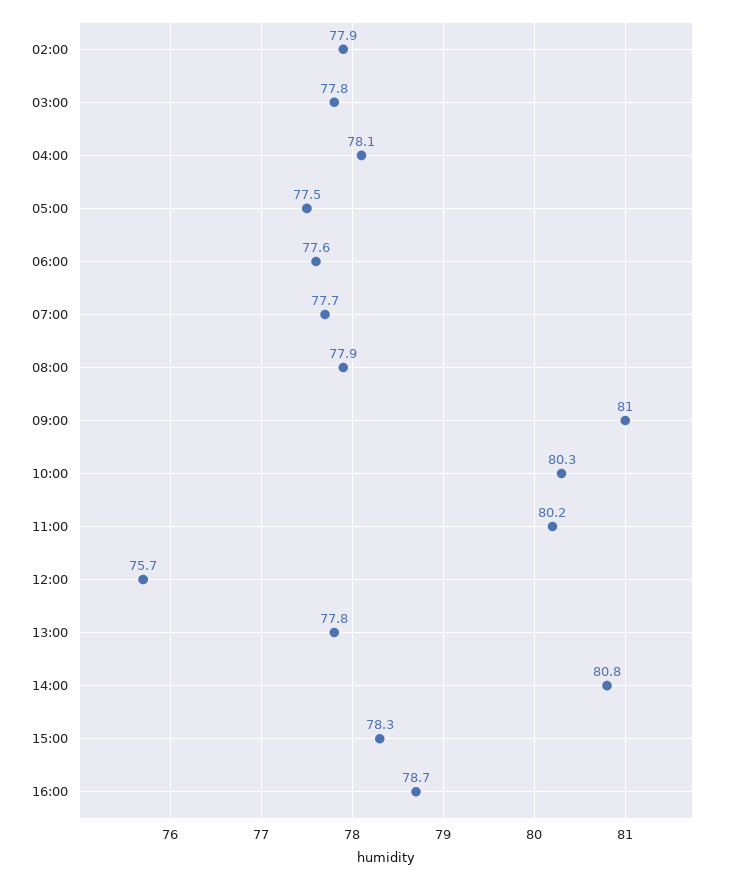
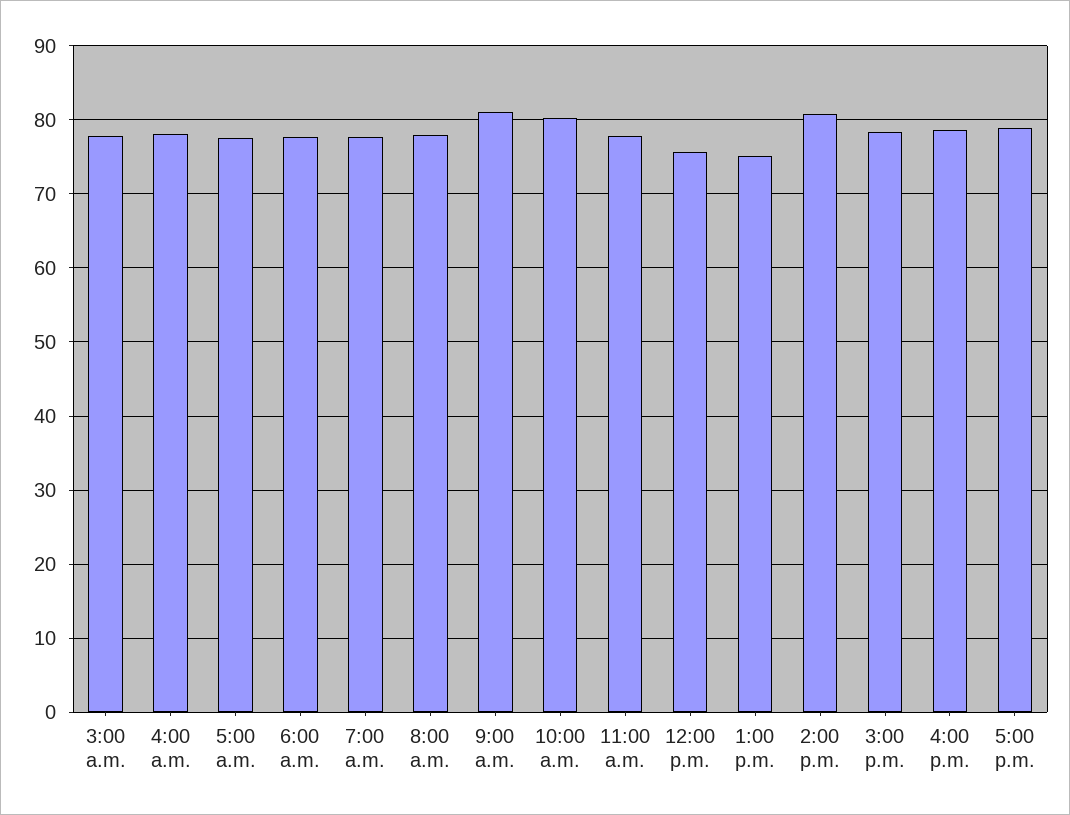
02:00: 77.9 -> none
11:00: 80.2 -> 78
13:00: 77.8 -> 75
5:00 p.m.: none -> 79

